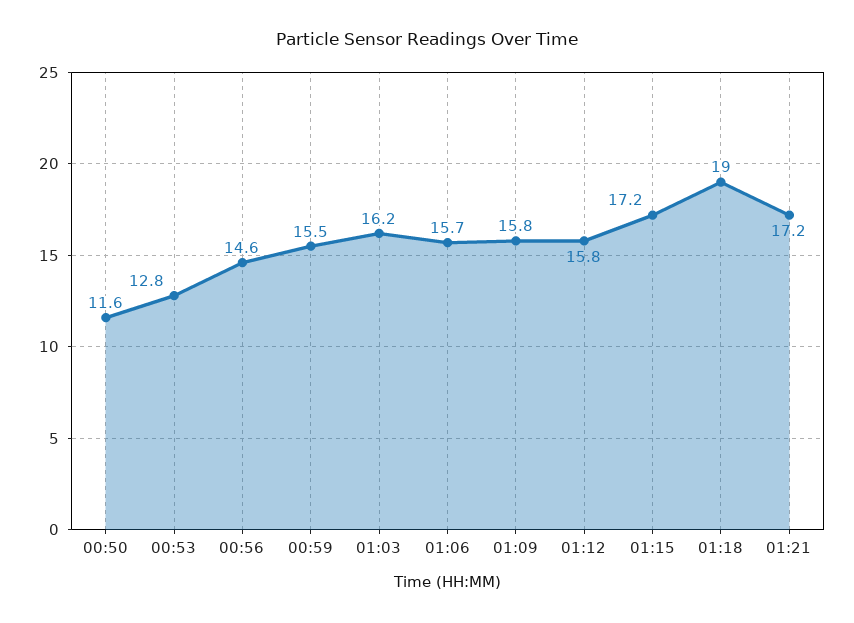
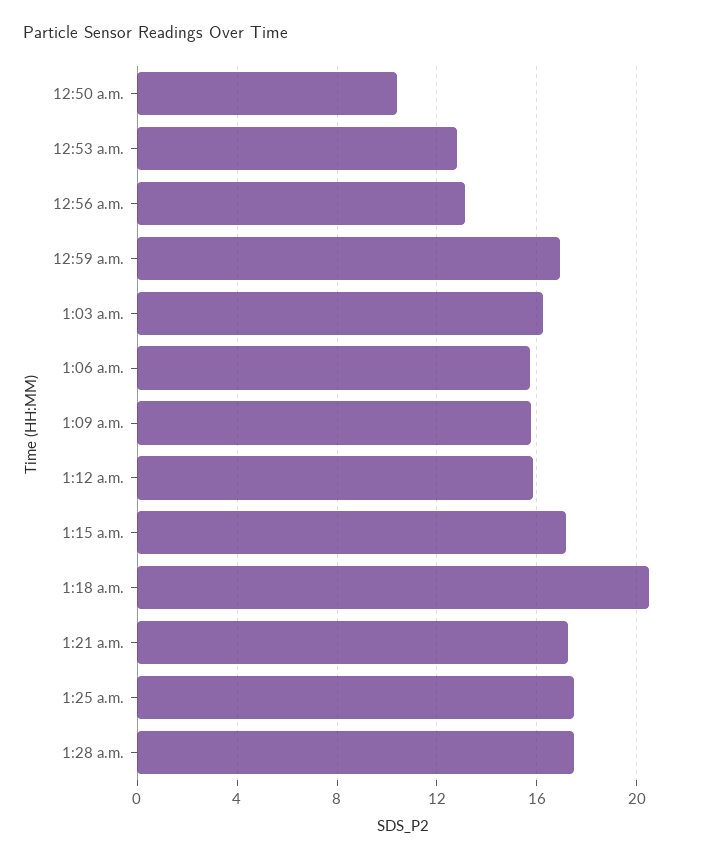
00:50: 11.6 -> 10.5
00:56: 14.6 -> 13
00:59: 15.5 -> 17
01:18: 19 -> 20.5
1:25 a.m.: none -> 17.5
1:28 a.m.: none -> 17.5

